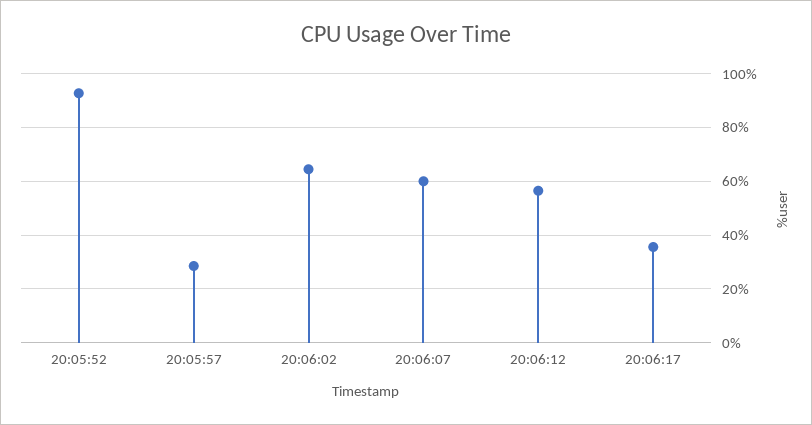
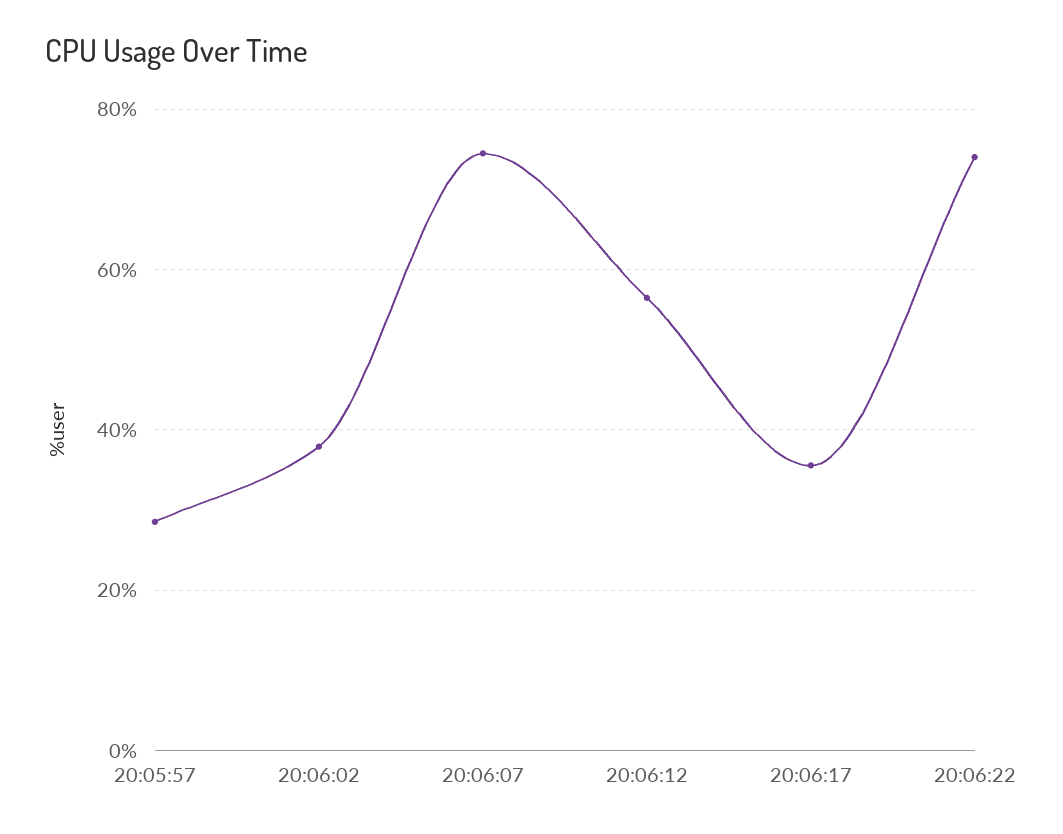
20:05:52: 92.5 -> none
20:06:02: 65 -> 38
20:06:07: 60 -> 74
20:06:22: none -> 74

